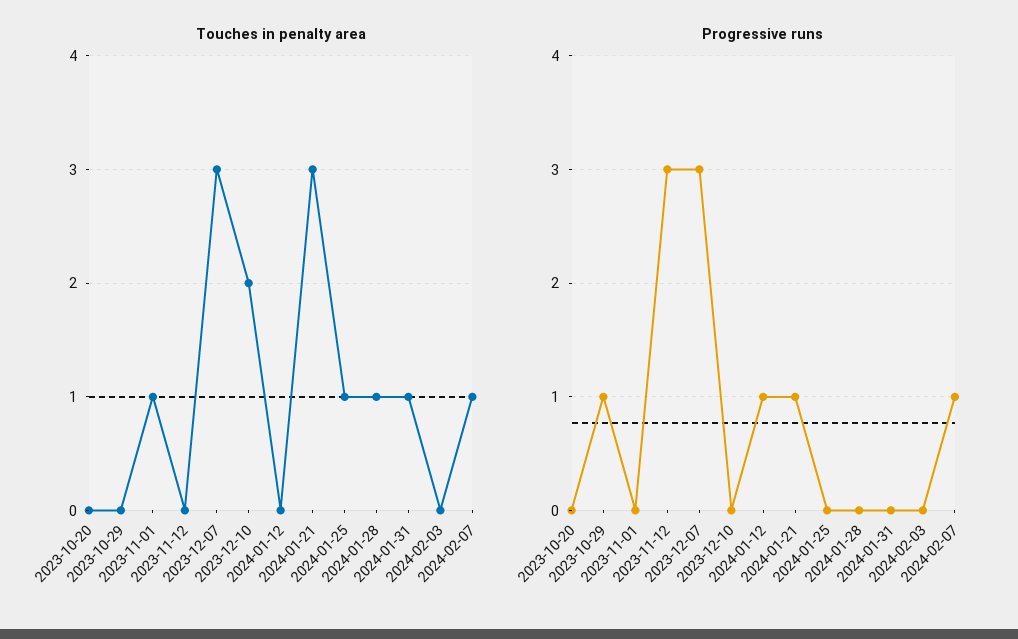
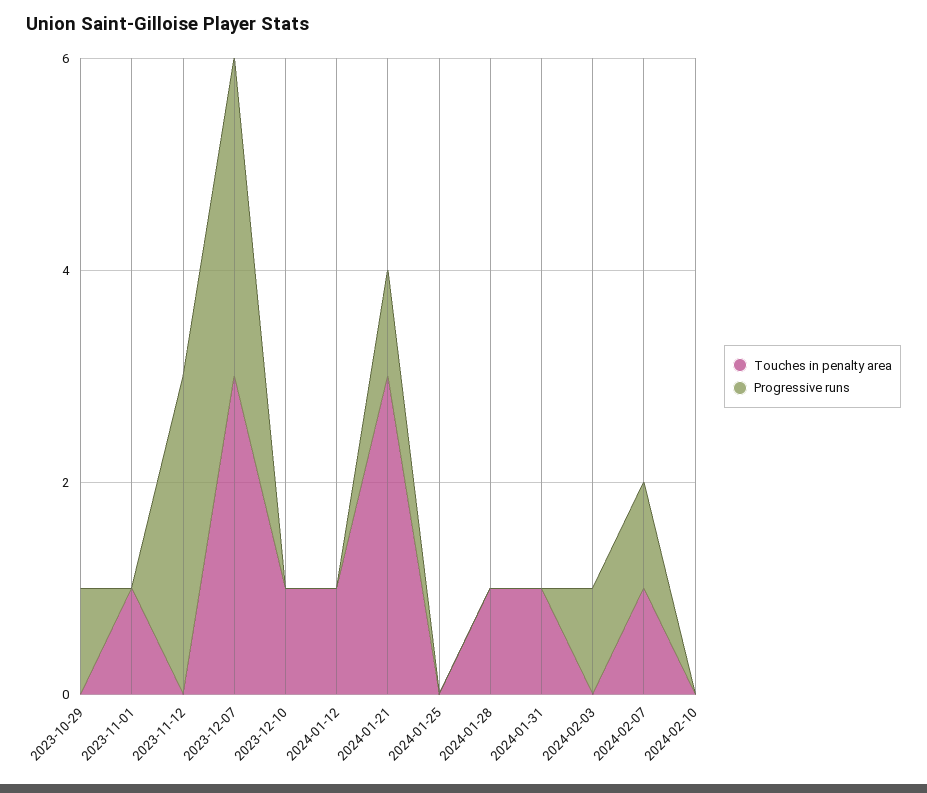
Touches in penalty area, 2023-10-20: 0 -> none
Touches in penalty area, 2023-12-10: 2 -> 1
Touches in penalty area, 2024-01-12: 0 -> 1
Touches in penalty area, 2024-01-25: 1 -> 0
Progressive runs, 2023-10-20: 0 -> none
Progressive runs, 2024-01-12: 1 -> 0
Progressive runs, 2024-02-03: 0 -> 1
Touches in penalty area, 2024-02-10: none -> 0
Progressive runs, 2024-02-10: none -> 0

